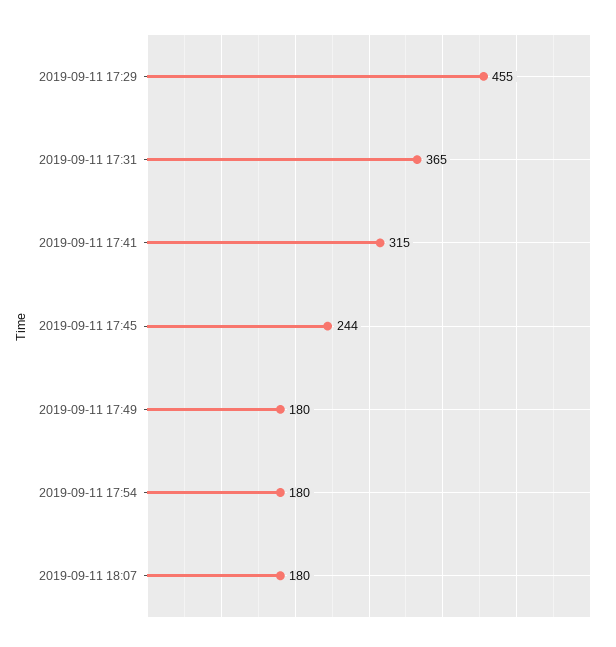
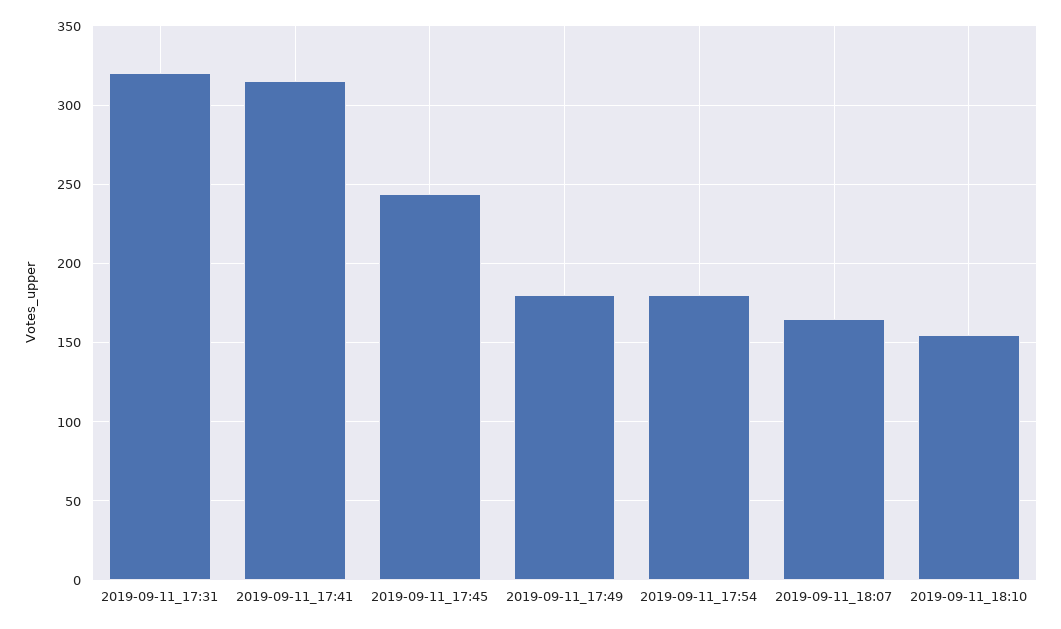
2019-09-11 17:29: 455 -> none
2019-09-11 17:31: 365 -> 320
2019-09-11 18:07: 180 -> 165
2019-09-11_18:10: none -> 155

